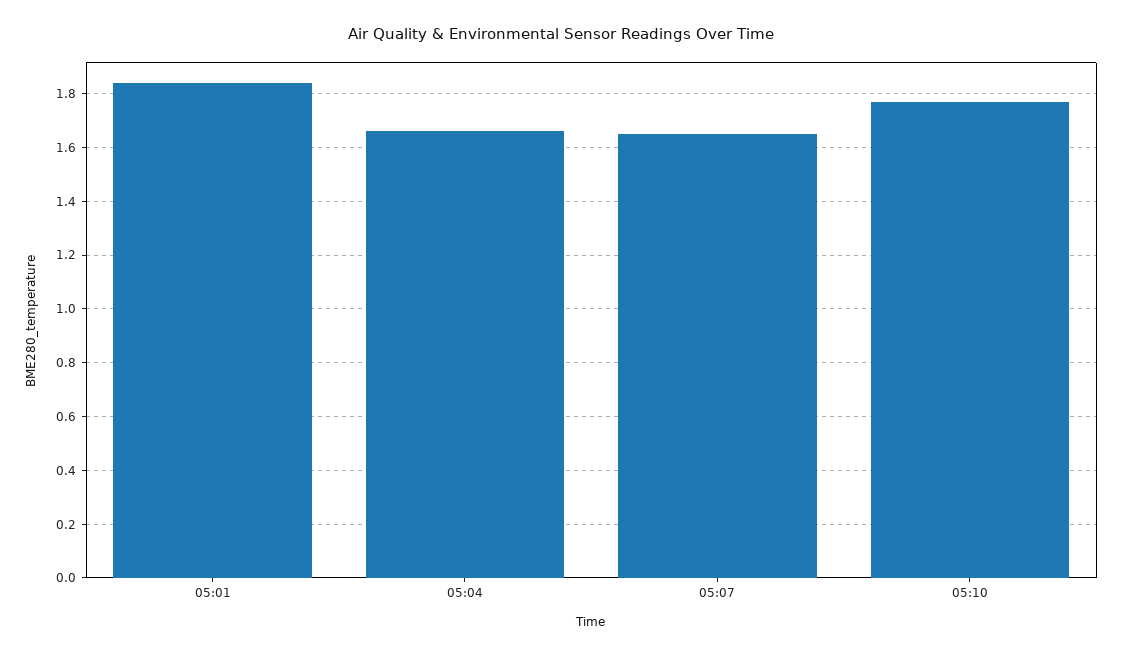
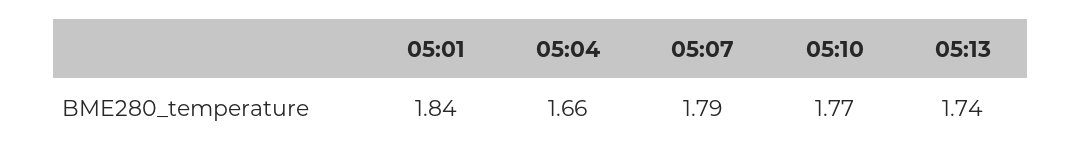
05:07: 1.65 -> 1.79
05:13: none -> 1.74

